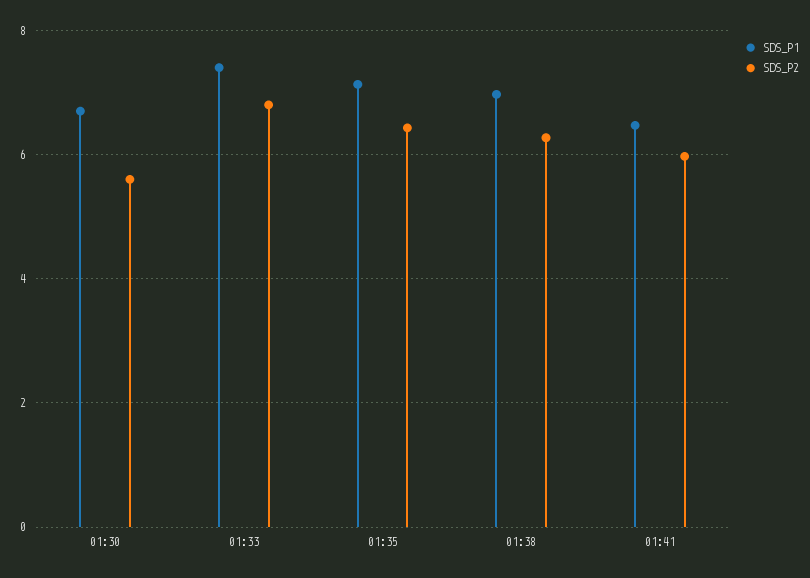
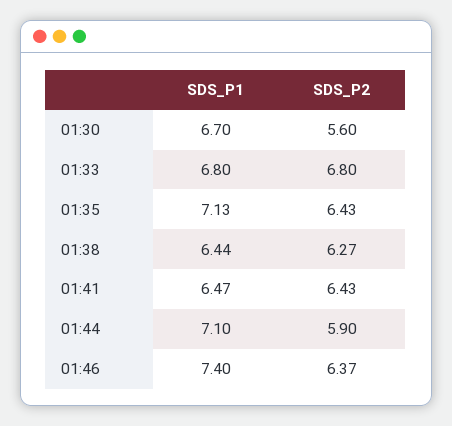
SDS_P1, 01:33: 7.4 -> 6.8
SDS_P1, 01:38: 7 -> 6.44
SDS_P2, 01:41: 6 -> 6.43
SDS_P1, 01:44: none -> 7.1
SDS_P2, 01:44: none -> 5.9
SDS_P1, 01:46: none -> 7.4
SDS_P2, 01:46: none -> 6.37

